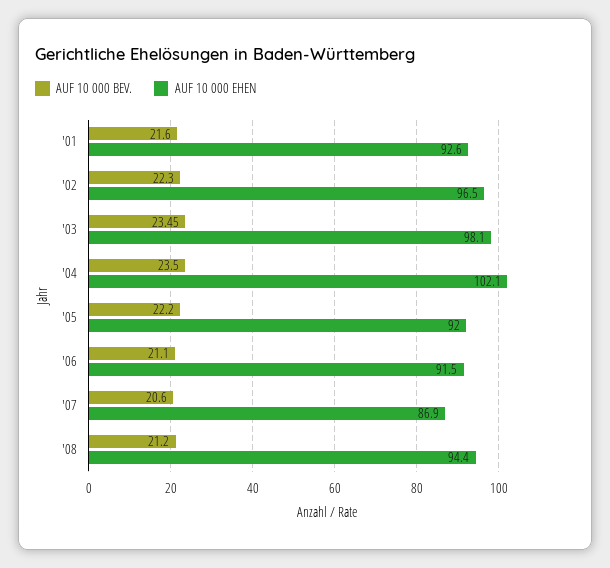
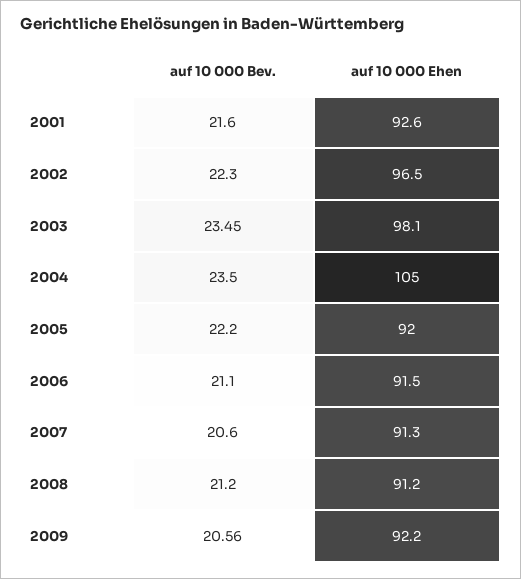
AUF 10 000 EHEN, '04: 102.1 -> 105
AUF 10 000 EHEN, '07: 86.9 -> 91.3
AUF 10 000 EHEN, '08: 94.4 -> 91.2
AUF 10 000 BEV., 2009: none -> 20.56
AUF 10 000 EHEN, 2009: none -> 92.2

